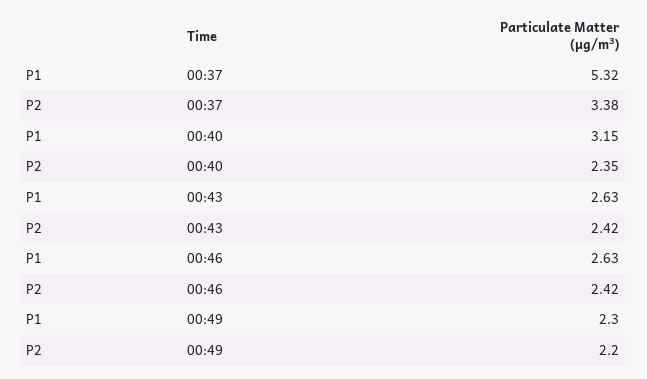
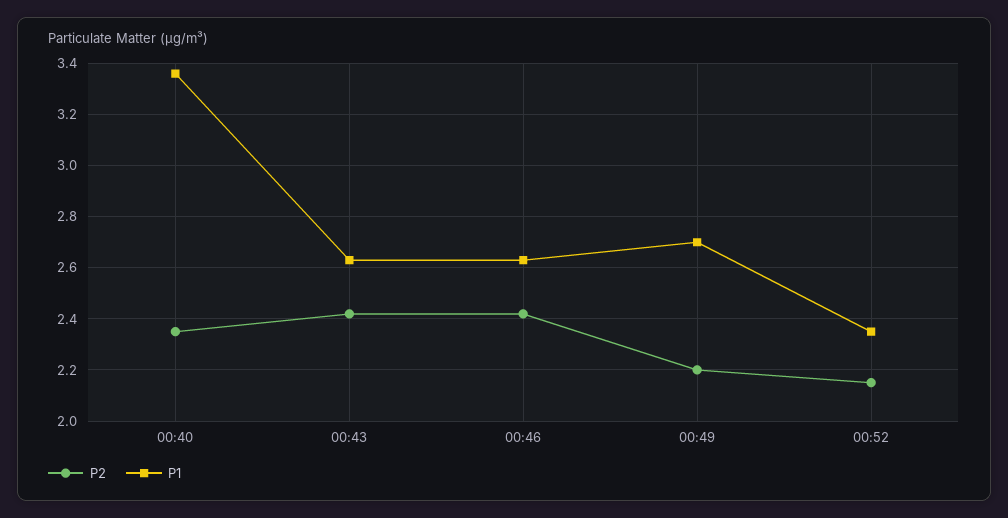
P1, 00:37: 5.32 -> none
P2, 00:37: 3.38 -> none
P1, 00:40: 3.15 -> 3.35
P1, 00:49: 2.3 -> 2.7
P2, 00:52: none -> 2.15
P1, 00:52: none -> 2.35

